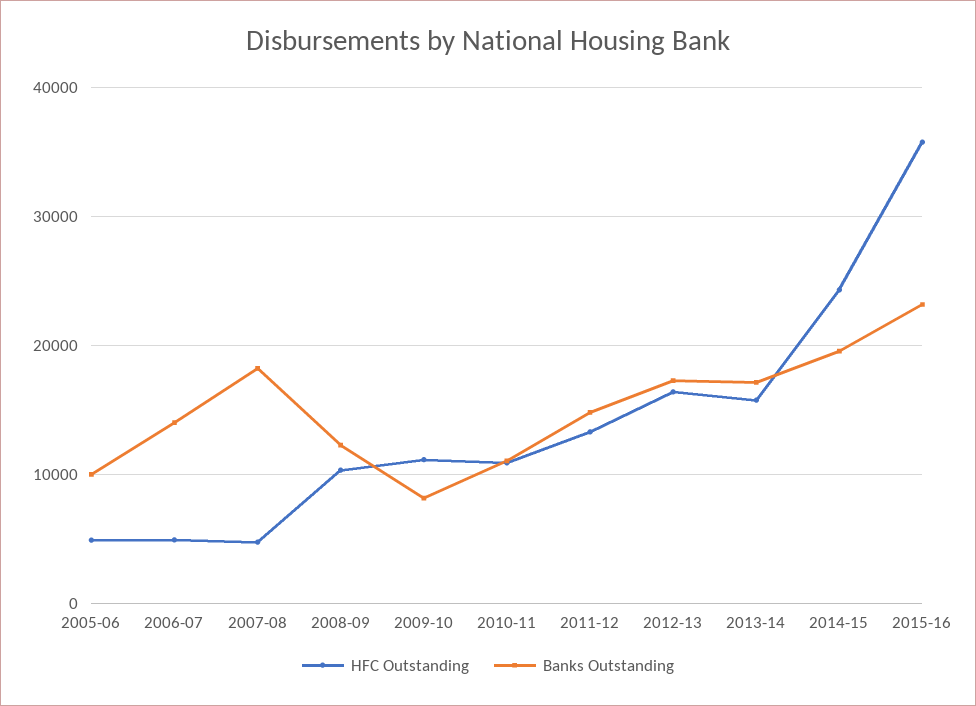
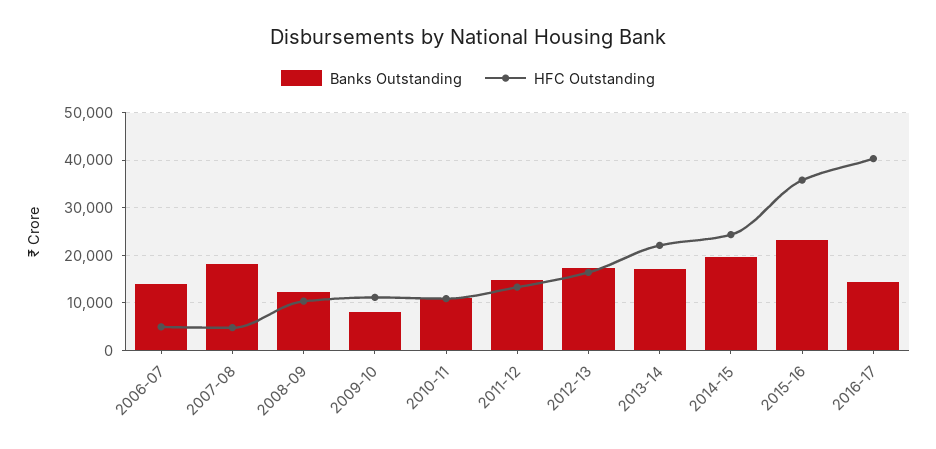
HFC Outstanding, 2005-06: 5000 -> none
Banks Outstanding, 2005-06: 10000 -> none
HFC Outstanding, 2013-14: 16000 -> 22000
Banks Outstanding, 2016-17: none -> 14000
HFC Outstanding, 2016-17: none -> 40000

